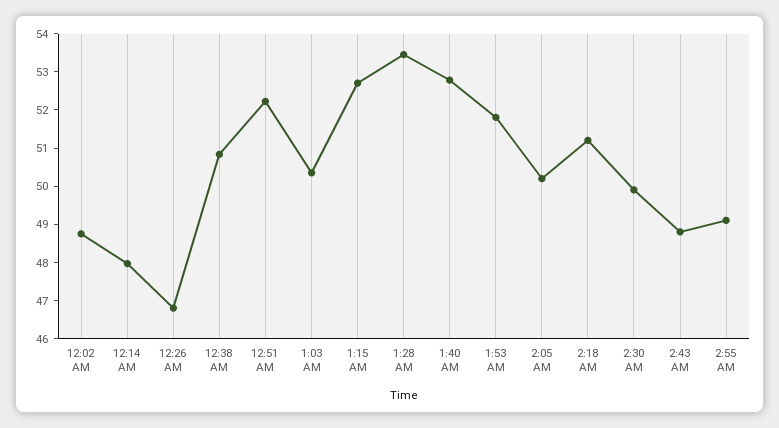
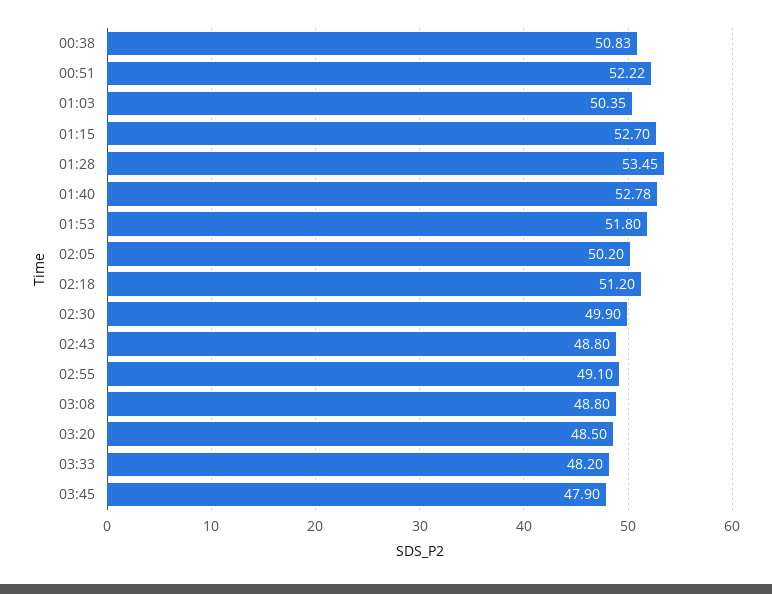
12:02 AM: 48.75 -> none
12:14 AM: 48 -> none
12:26 AM: 46.75 -> none
03:08: none -> 48.8
03:20: none -> 48.5
03:33: none -> 48.2
03:45: none -> 47.9

